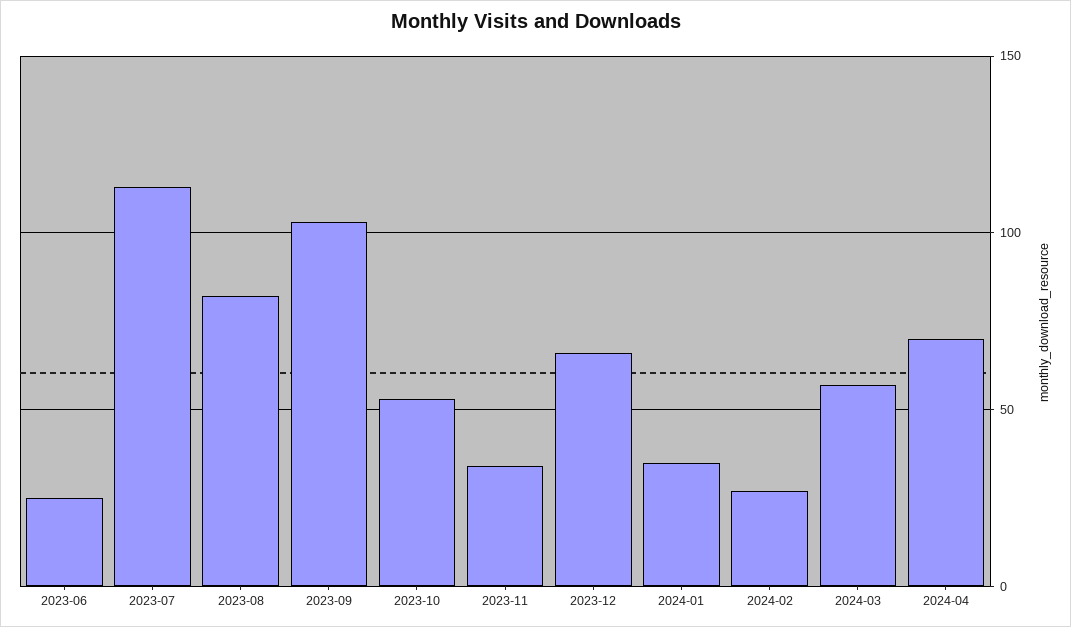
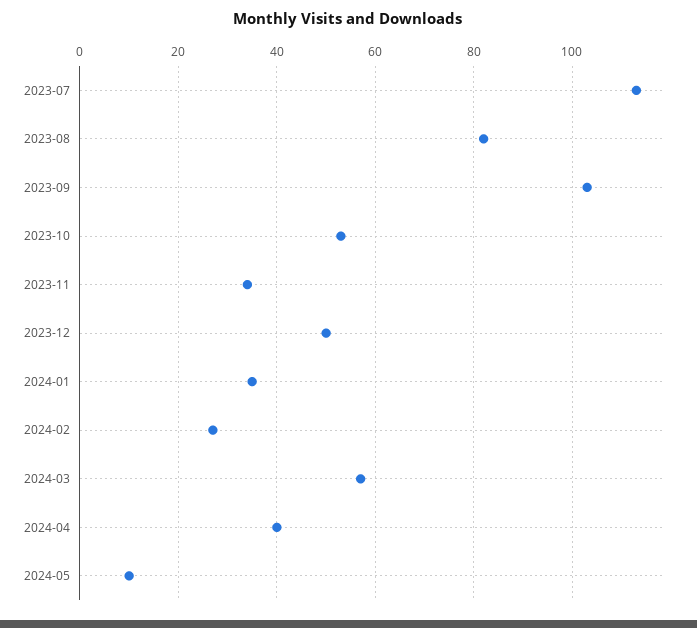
2023-06: 25 -> none
2023-12: 65 -> 50
2024-04: 70 -> 40
2024-05: none -> 10

